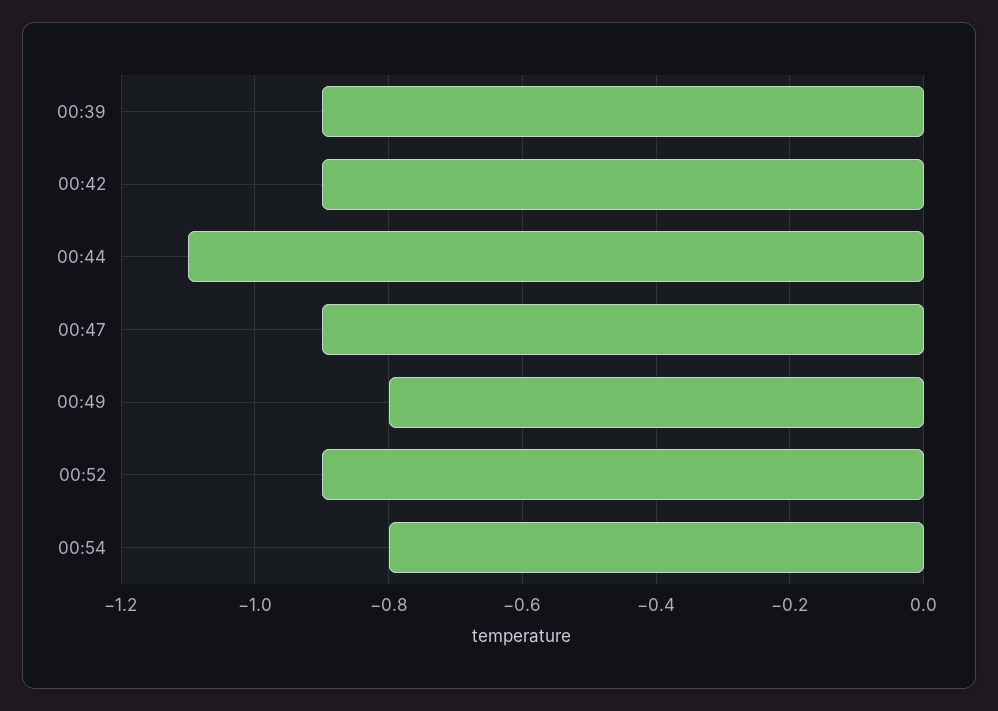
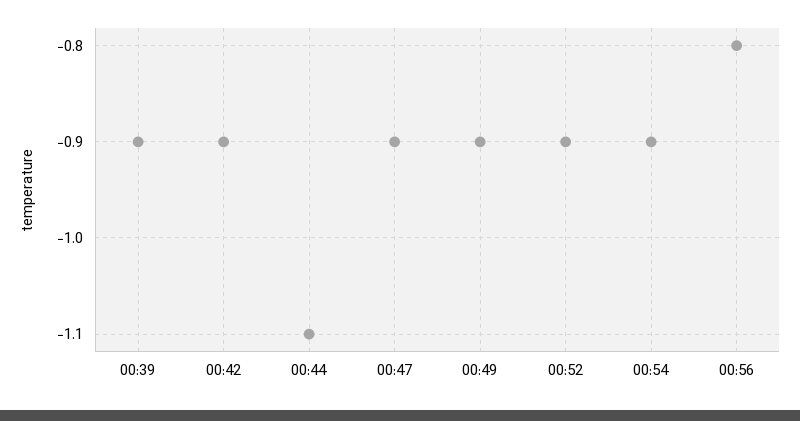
00:49: -0.8 -> -0.9
00:54: -0.8 -> -0.9
00:56: none -> -0.8

